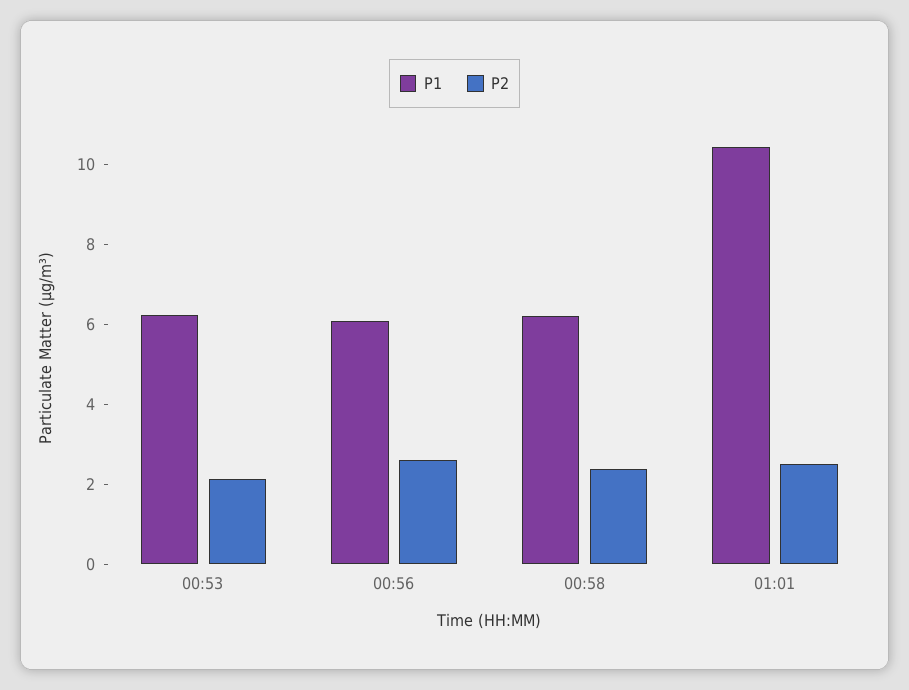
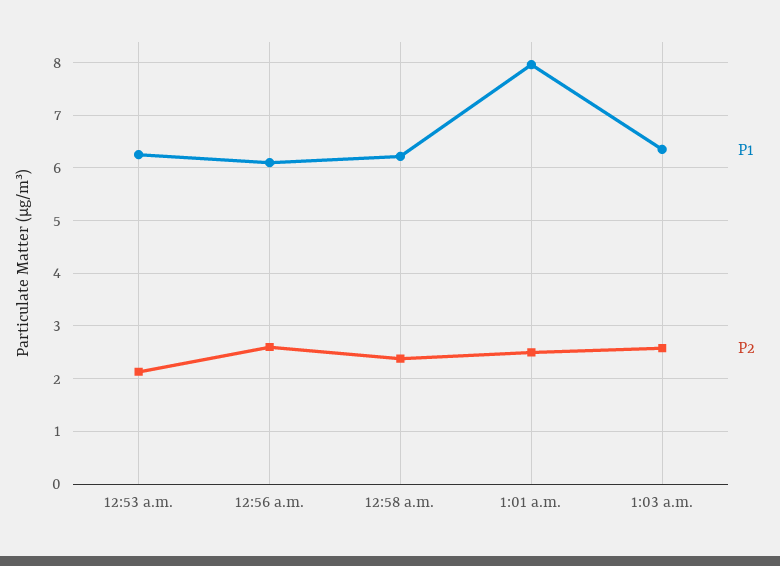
P1, 01:01: 10.5 -> 8
P1, 1:03 a.m.: none -> 6.4
P2, 1:03 a.m.: none -> 2.6

